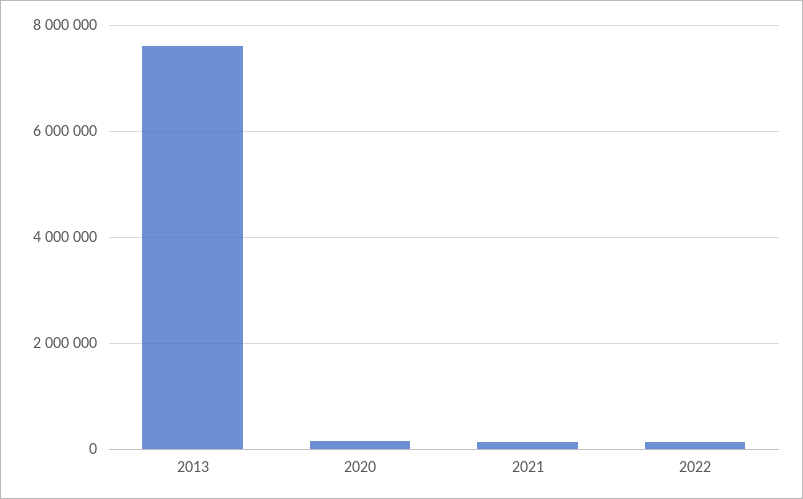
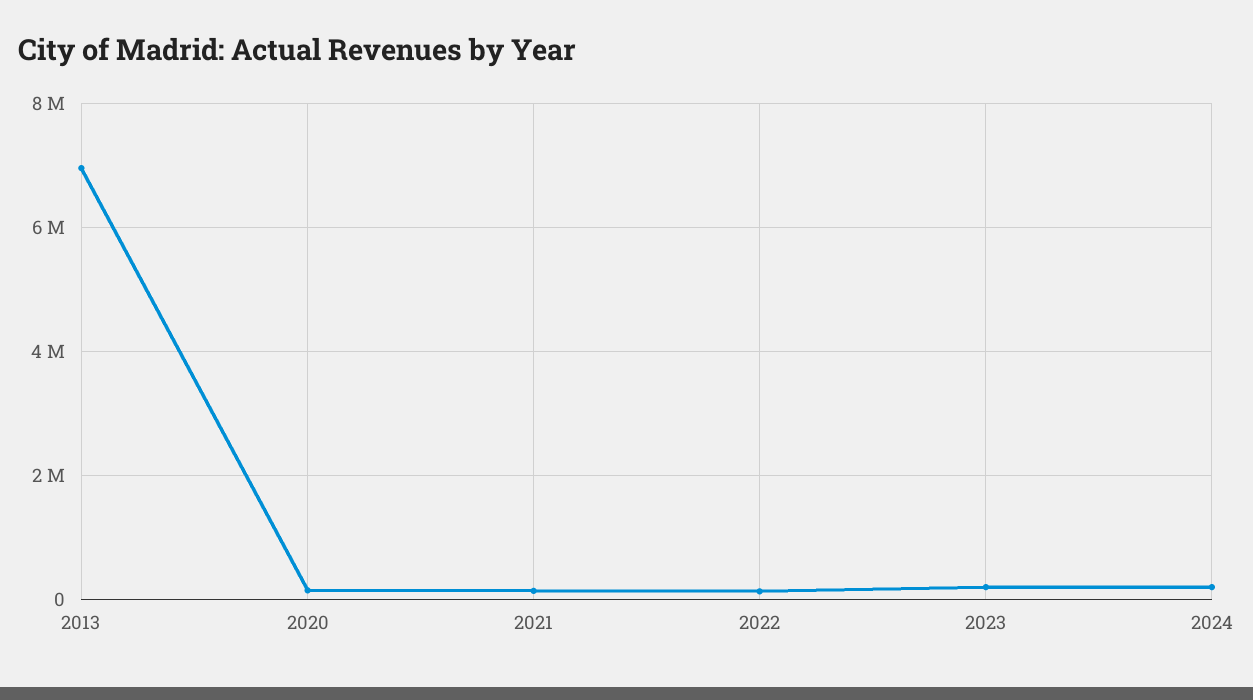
2013: 7600000 -> 7000000
2023: none -> 200000
2024: none -> 200000

